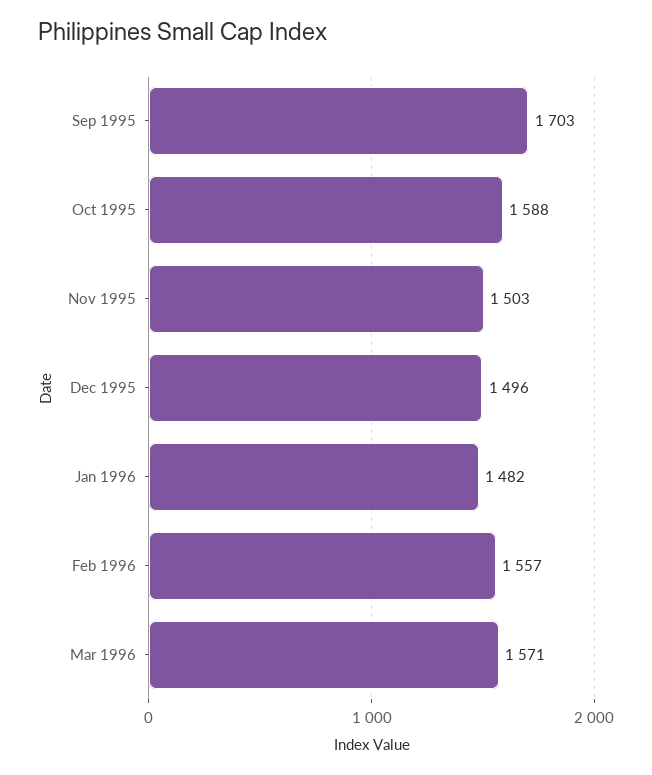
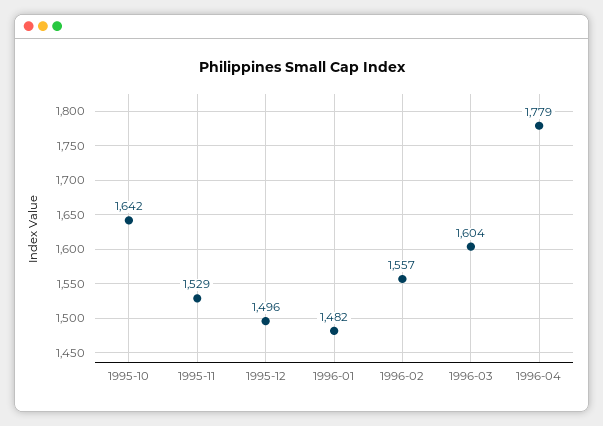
Sep 1995: 1703 -> none
Oct 1995: 1588 -> 1642
Nov 1995: 1503 -> 1529
Mar 1996: 1571 -> 1604
1996-04: none -> 1779

